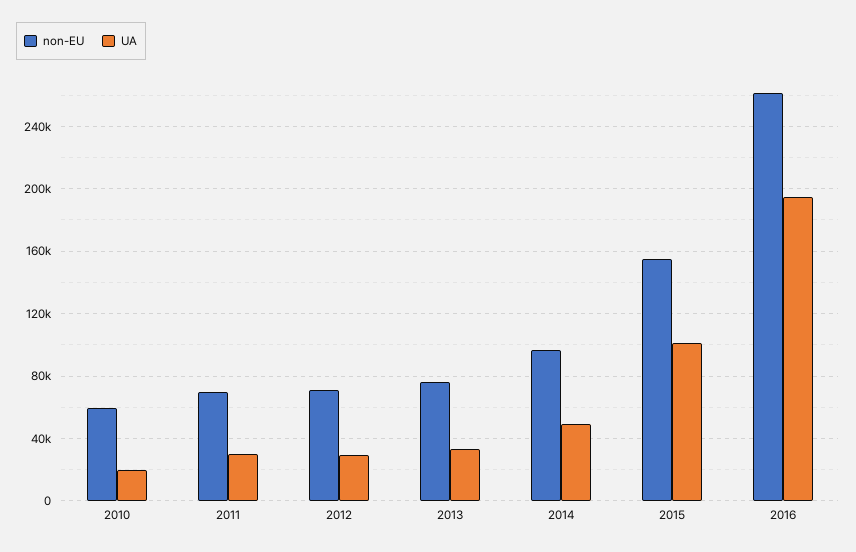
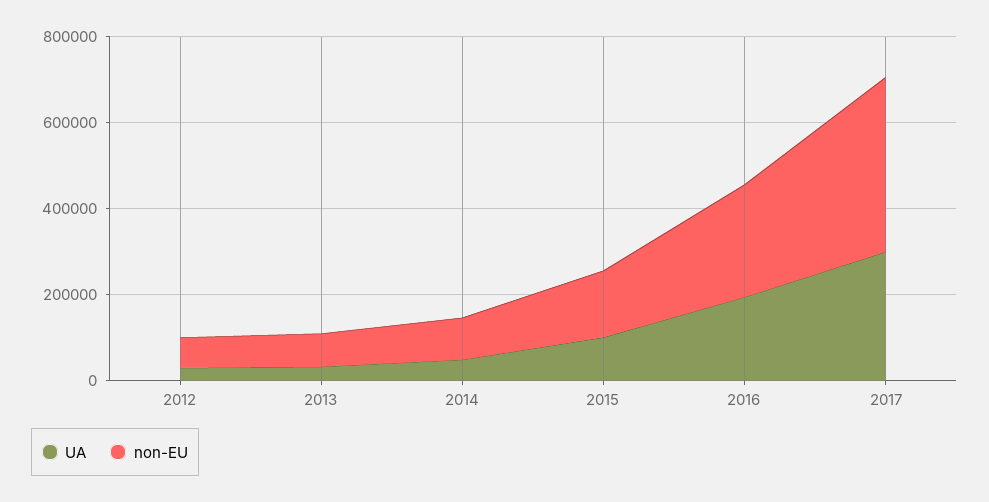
non-EU, 2010: 60000 -> none
UA, 2010: 20000 -> none
non-EU, 2011: 70000 -> none
UA, 2011: 30000 -> none
UA, 2017: none -> 300000
non-EU, 2017: none -> 400000

